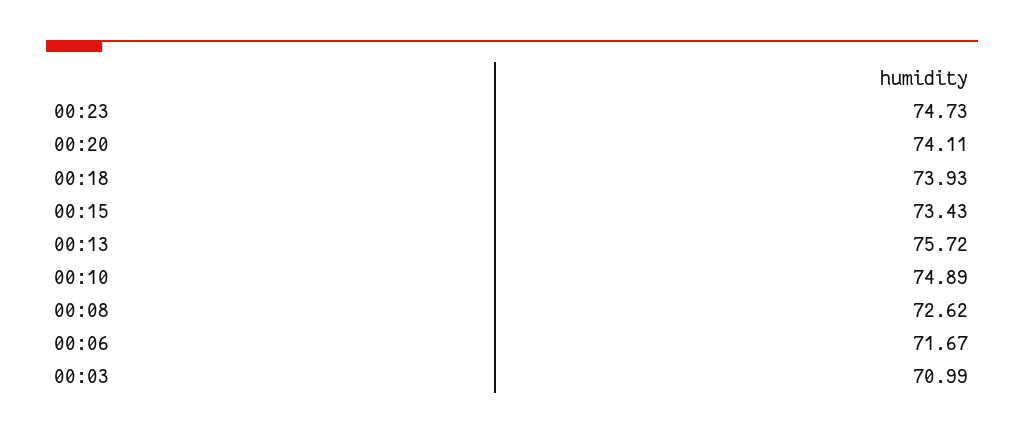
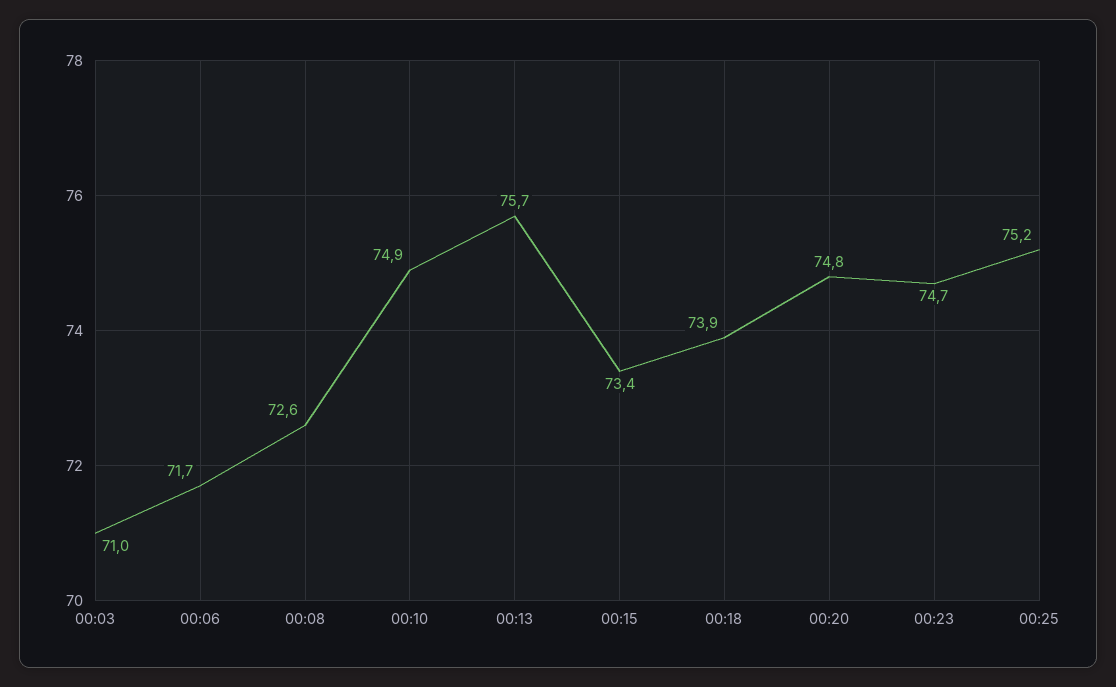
00:20: 74.11 -> 74.8
00:25: none -> 75.2

